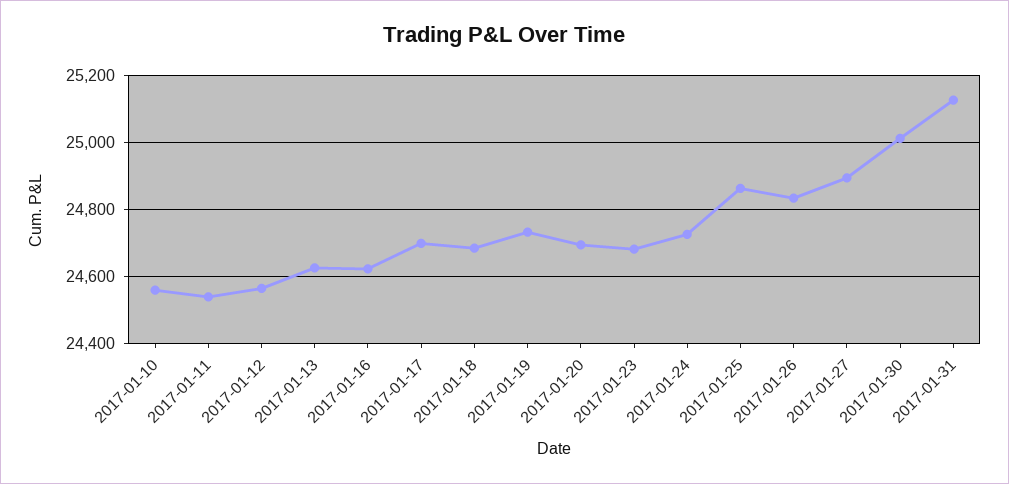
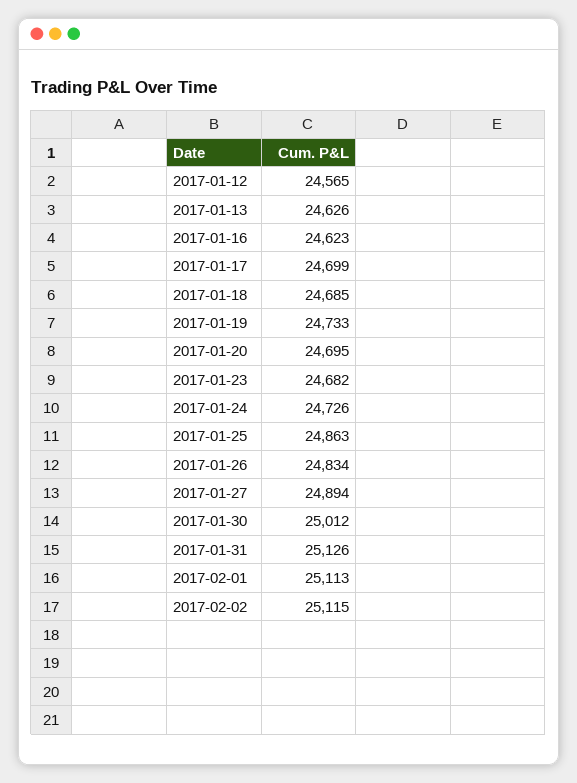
2017-01-10: 24560 -> none
2017-01-11: 24540 -> none
2017-02-01: none -> 25113
2017-02-02: none -> 25115

